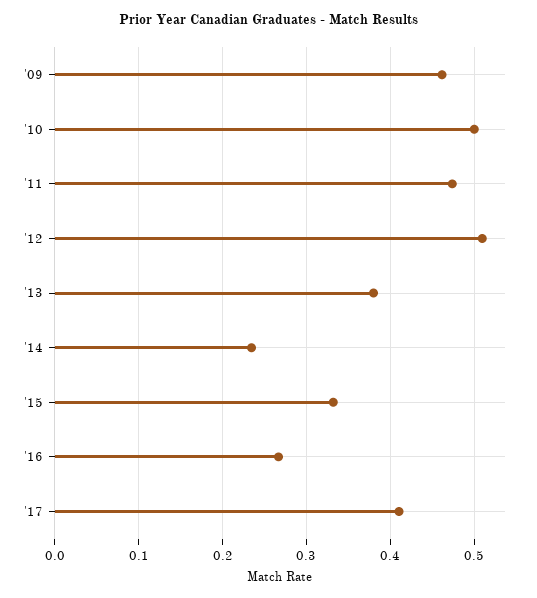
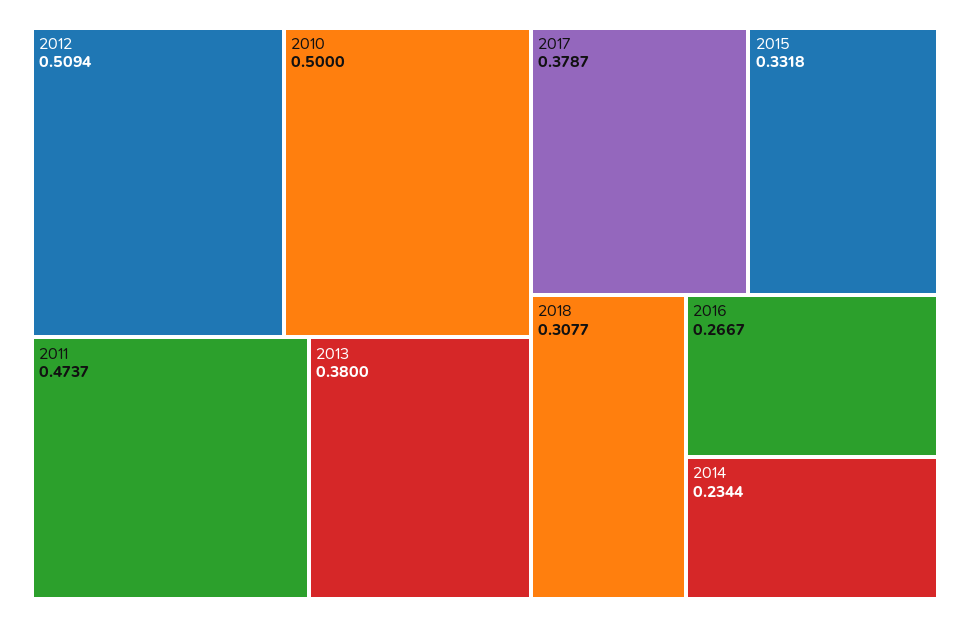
'09: 0.46 -> none
'17: 0.41 -> 0.3787
2018: none -> 0.3077

